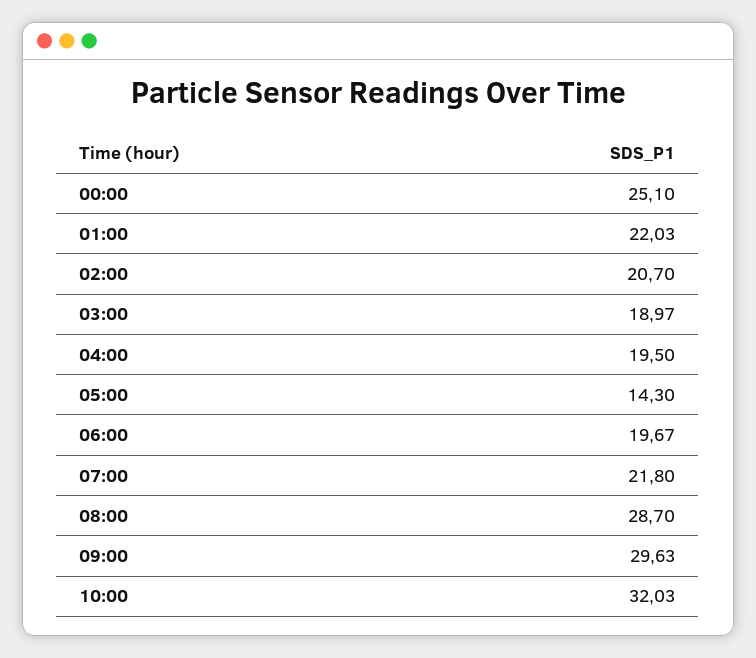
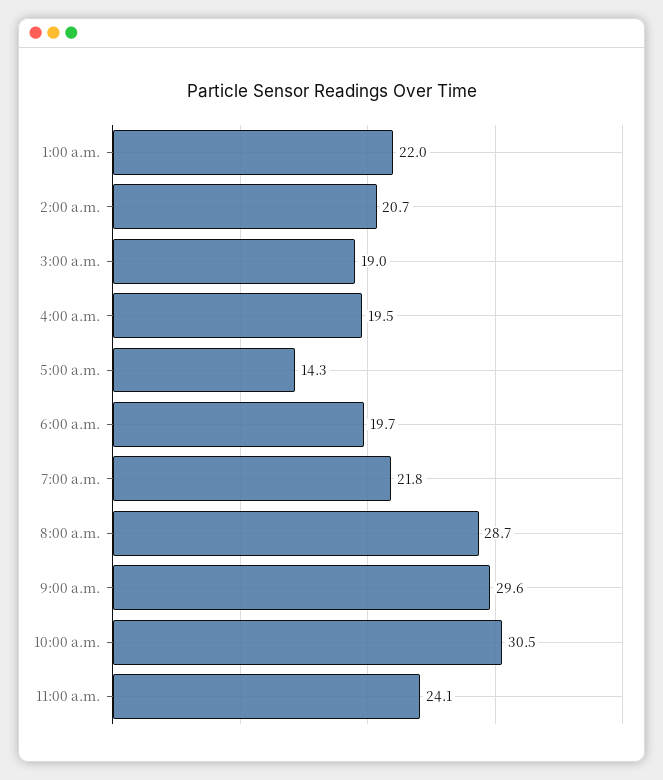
00:00: 25.1 -> none
10:00: 32.03 -> 30.5
11:00 a.m.: none -> 24.1

